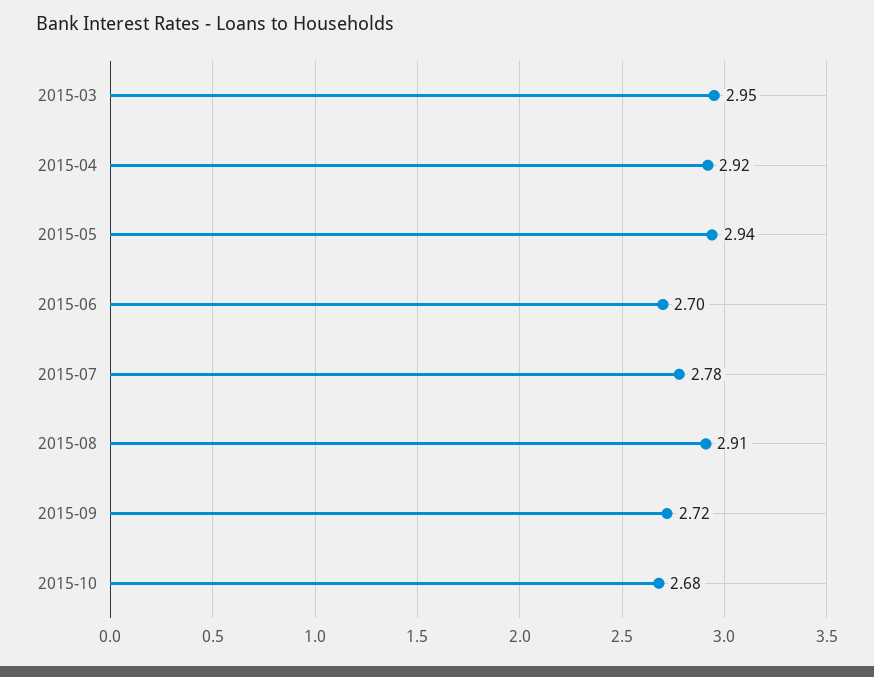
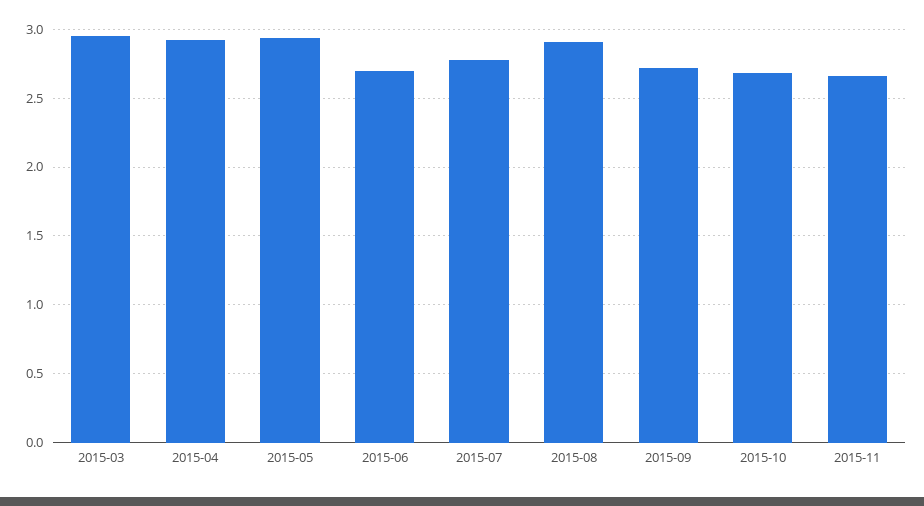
2015-11: none -> 2.65

